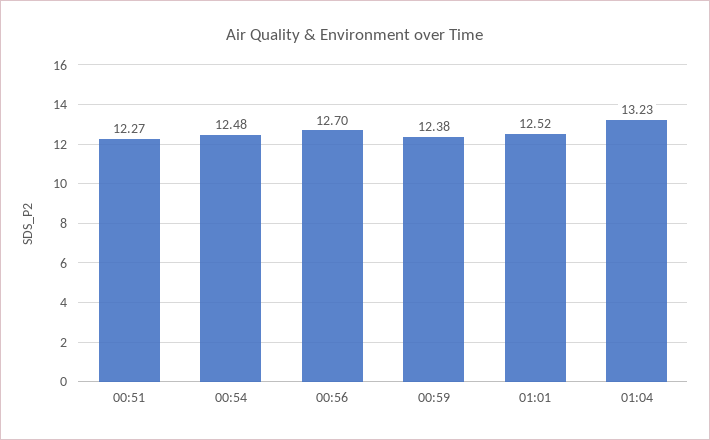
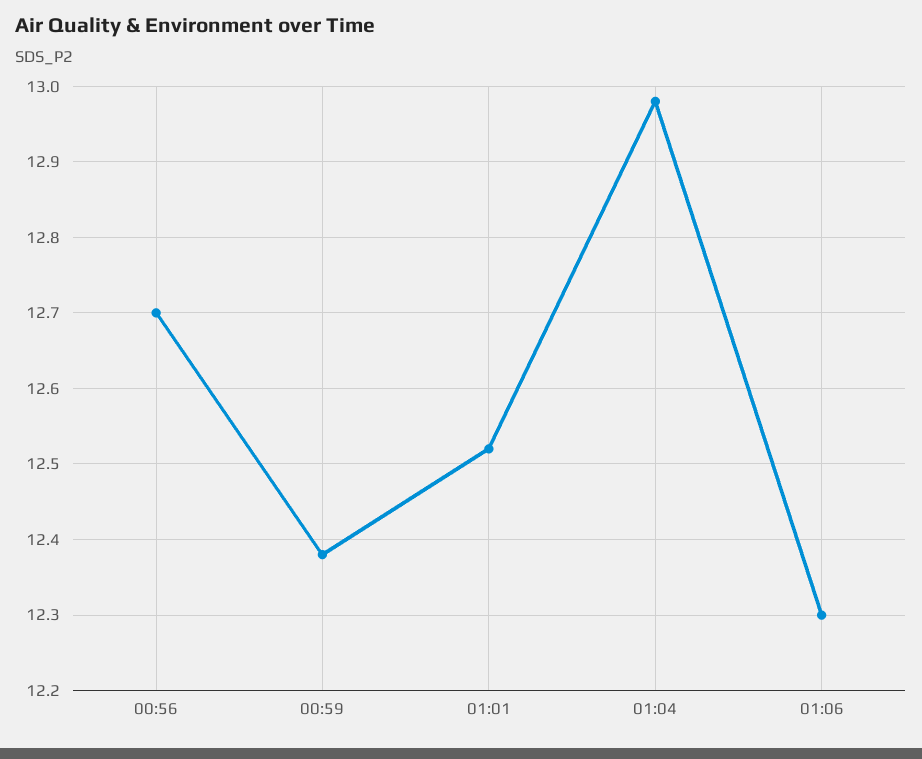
00:51: 12.27 -> none
00:54: 12.48 -> none
01:04: 13.23 -> 12.98
01:06: none -> 12.3

